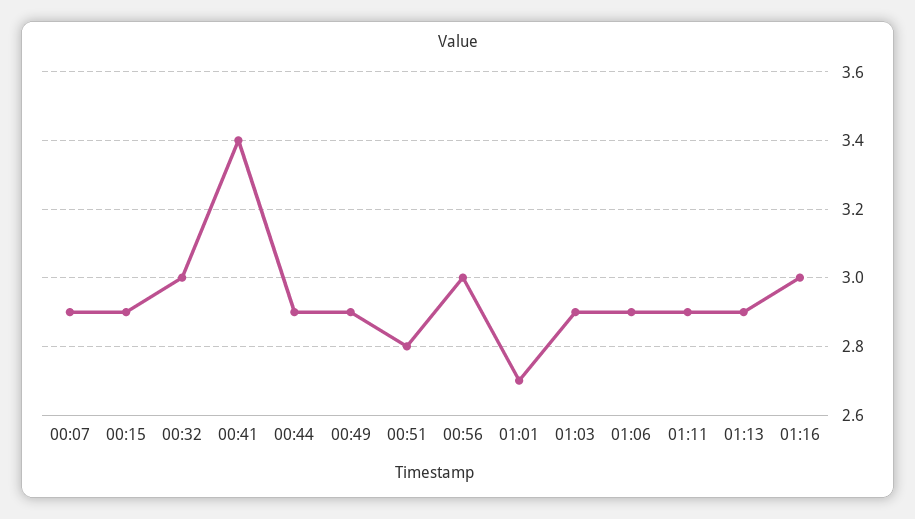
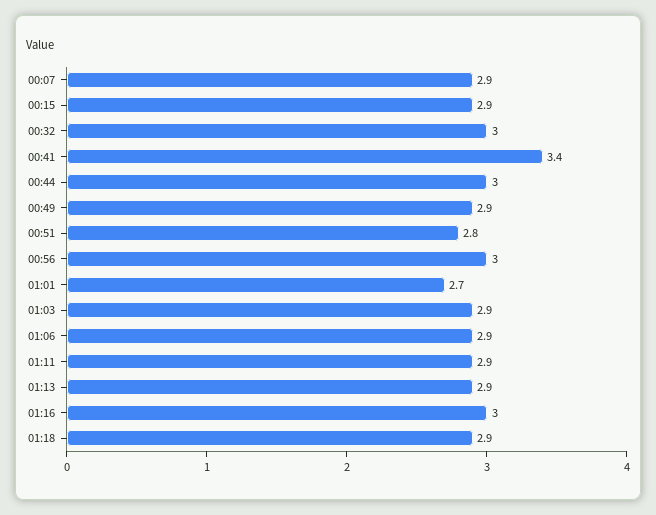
00:44: 2.9 -> 3
01:18: none -> 2.9

